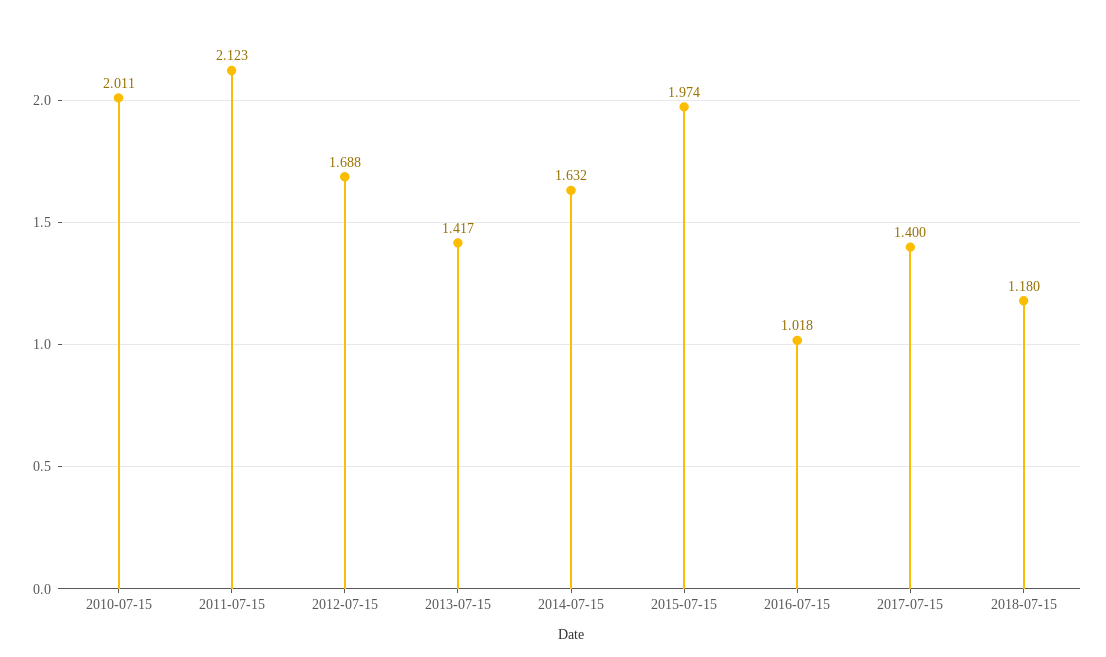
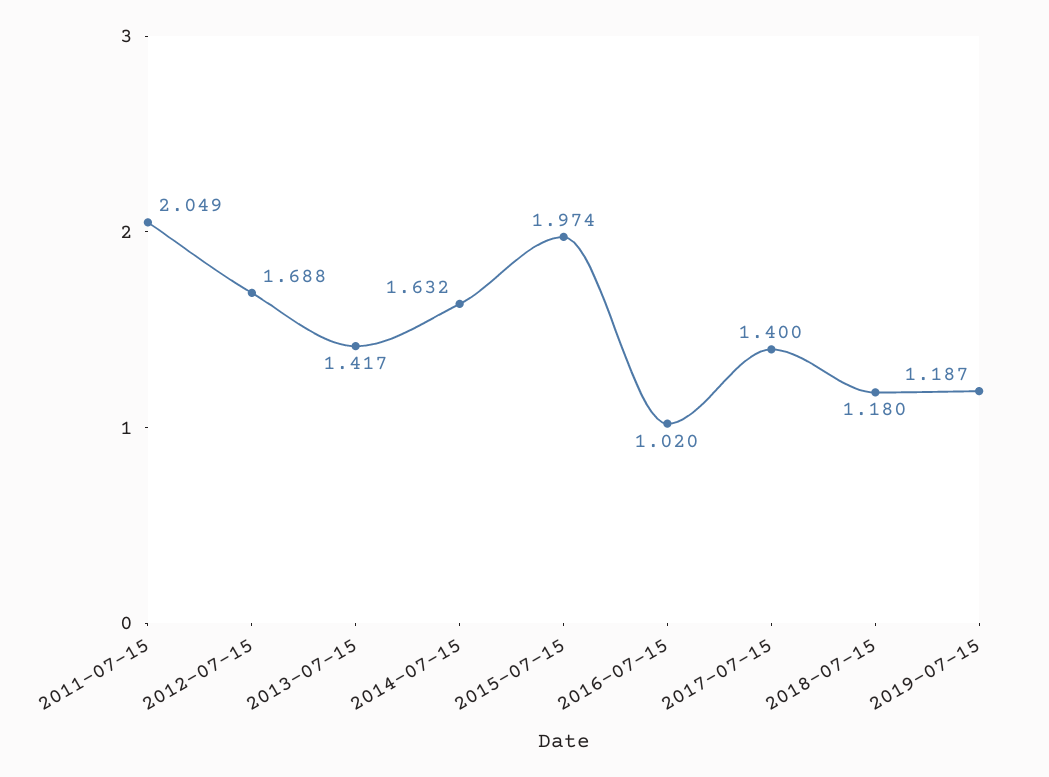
2010-07-15: 2.011 -> none
2011-07-15: 2.123 -> 2.049
2016-07-15: 1.018 -> 1.02
2019-07-15: none -> 1.187

